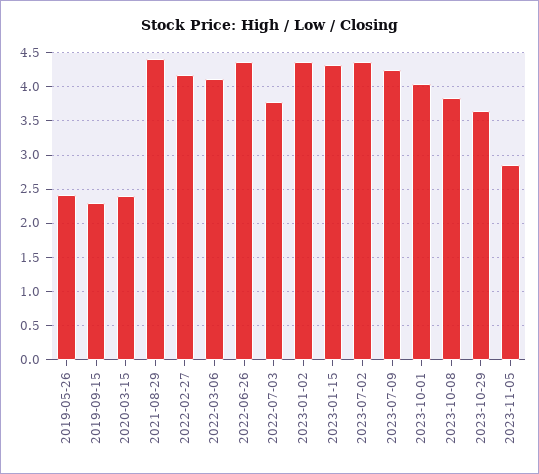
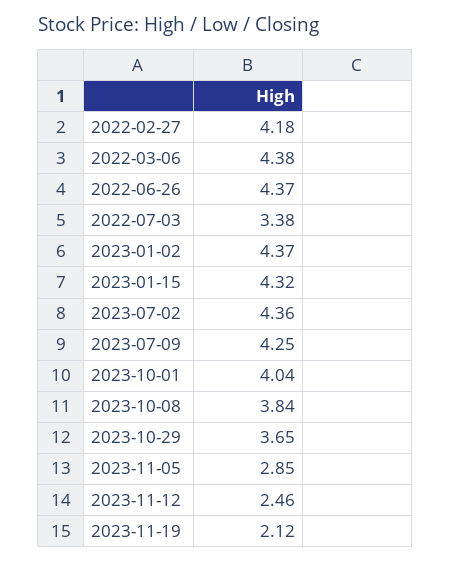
2019-05-26: 2.4 -> none
2019-09-15: 2.3 -> none
2020-03-15: 2.4 -> none
2021-08-29: 4.4 -> none
2022-03-06: 4.1 -> 4.38
2022-07-03: 3.8 -> 3.38
2023-11-12: none -> 2.46
2023-11-19: none -> 2.12

